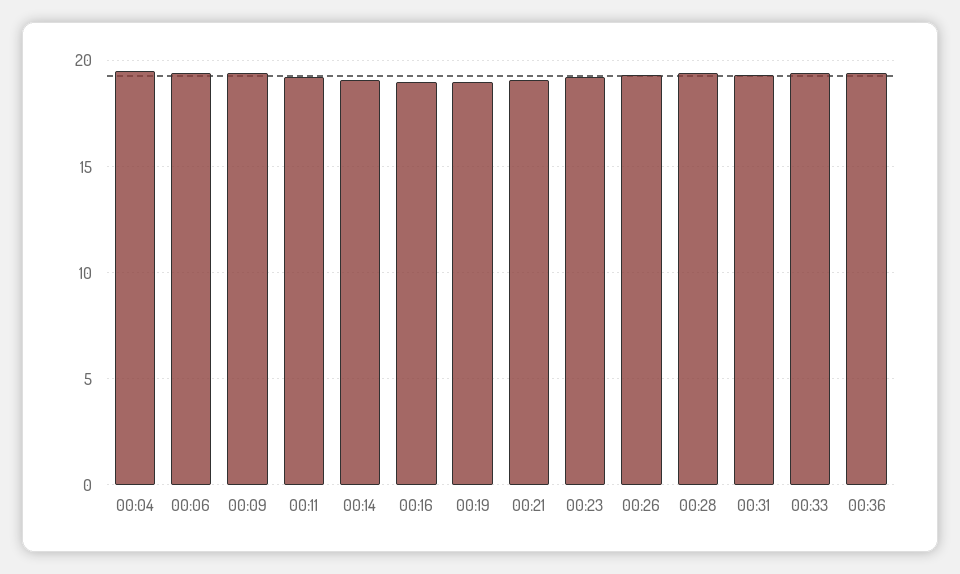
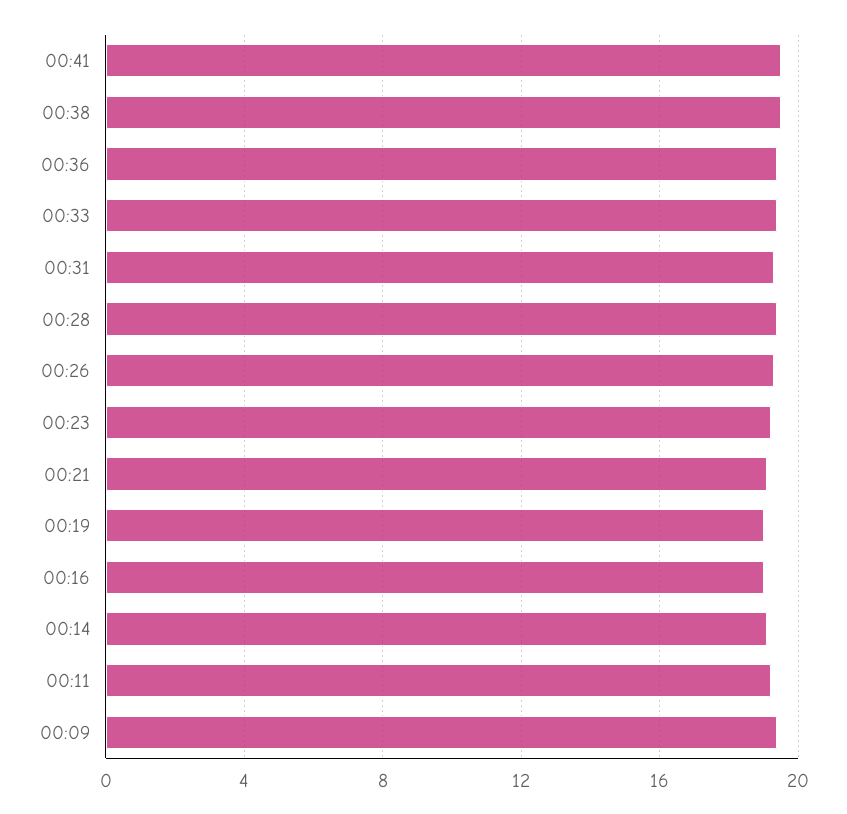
00:04: 19.5 -> none
00:06: 19.5 -> none
00:41: none -> 19.5
00:38: none -> 19.5

